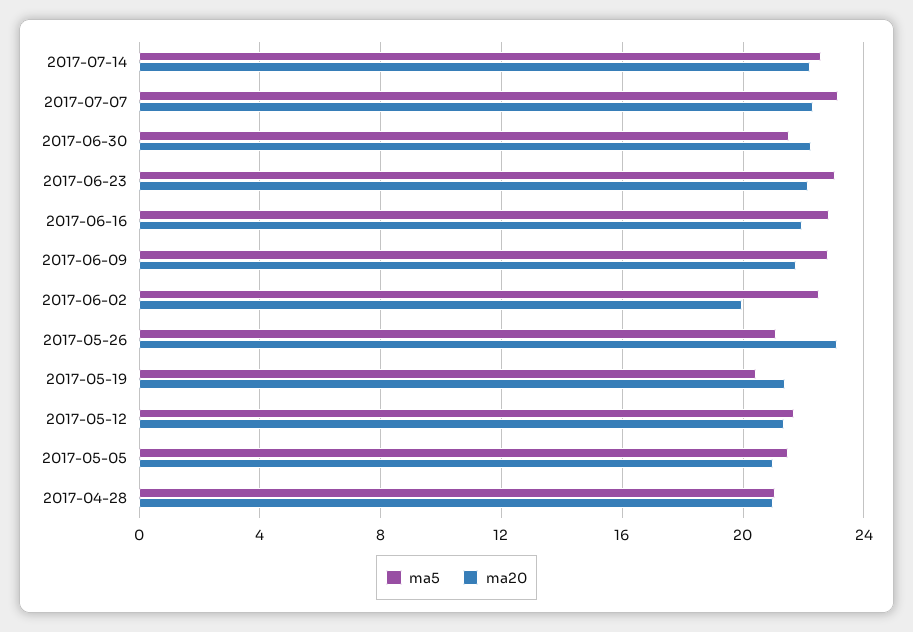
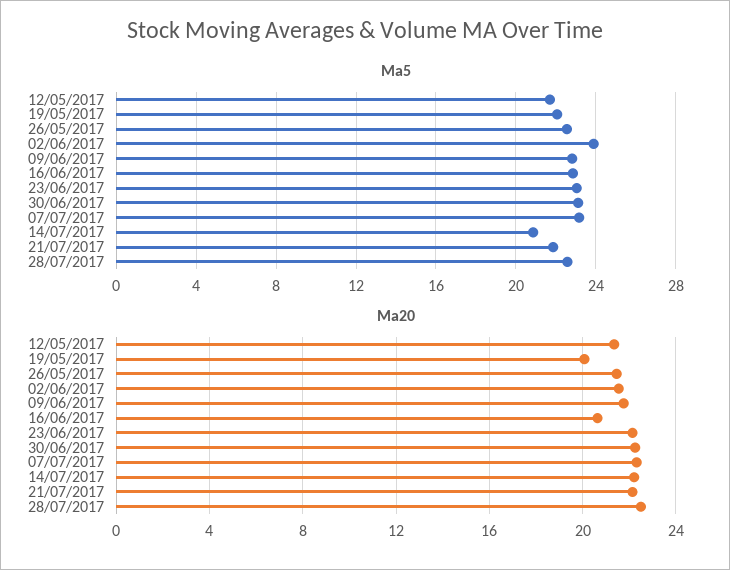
ma5, 2017-07-14: 22.5 -> 21
ma5, 2017-06-30: 21.5 -> 23
ma20, 2017-06-16: 22 -> 20.5
ma5, 2017-06-02: 22.5 -> 24
ma20, 2017-06-02: 20 -> 21.5
ma5, 2017-05-26: 21 -> 22.5
ma20, 2017-05-26: 23 -> 21.5
ma5, 2017-05-19: 20.5 -> 22
ma20, 2017-05-19: 21.5 -> 20
ma5, 2017-05-05: 21.5 -> none
ma20, 2017-05-05: 21 -> none
ma5, 2017-04-28: 21 -> none
ma20, 2017-04-28: 21 -> none
ma5, 21/07/2017: none -> 22
ma5, 28/07/2017: none -> 22.5
ma20, 21/07/2017: none -> 22
ma20, 28/07/2017: none -> 22.5

